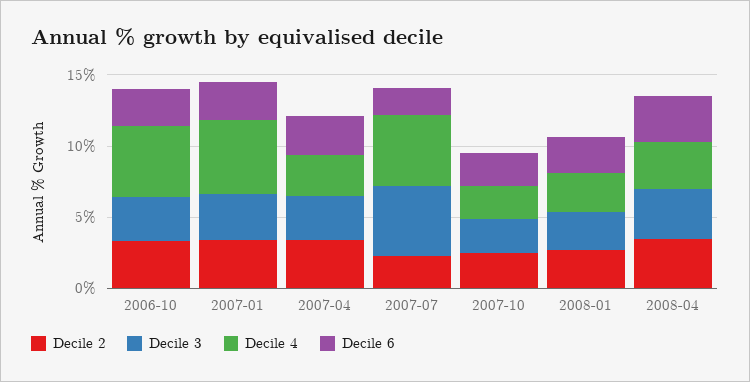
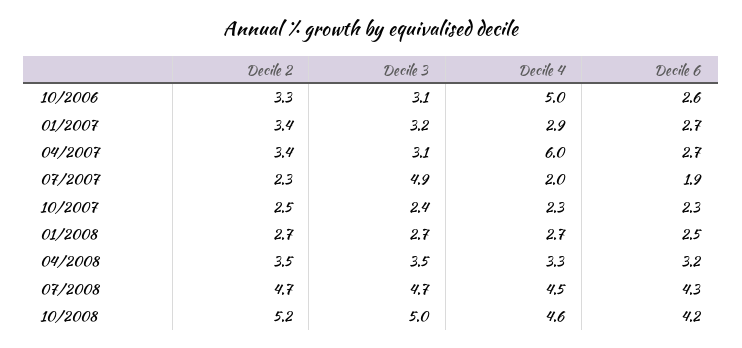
Decile 4, 2007-01: 5 -> 2.9
Decile 4, 2007-04: 3 -> 6
Decile 4, 2007-07: 5 -> 2
Decile 2, 07/2008: none -> 4.7
Decile 3, 07/2008: none -> 4.7
Decile 4, 07/2008: none -> 4.5
Decile 6, 07/2008: none -> 4.3
Decile 2, 10/2008: none -> 5.2
Decile 3, 10/2008: none -> 5
Decile 4, 10/2008: none -> 4.6
Decile 6, 10/2008: none -> 4.2

